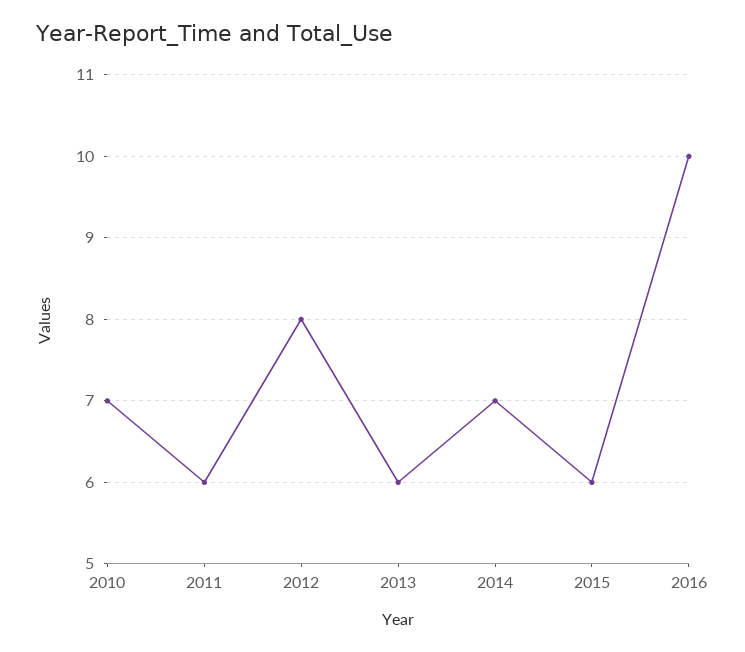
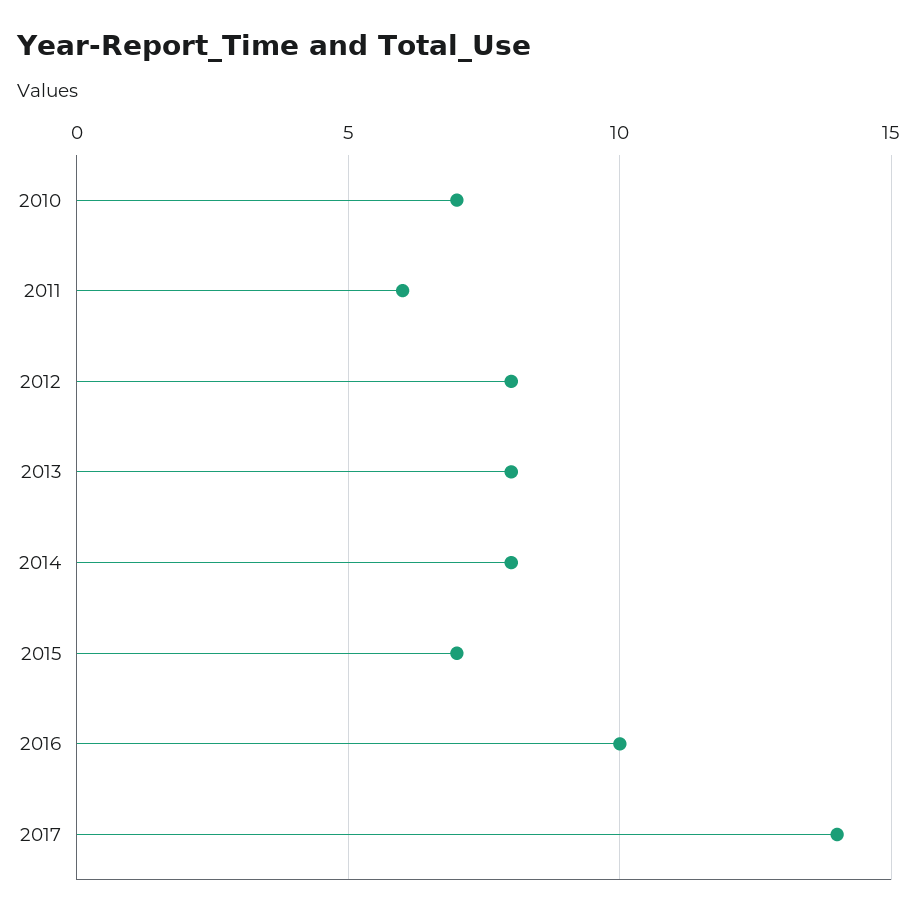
2013: 6 -> 8
2014: 7 -> 8
2015: 6 -> 7
2017: none -> 14

